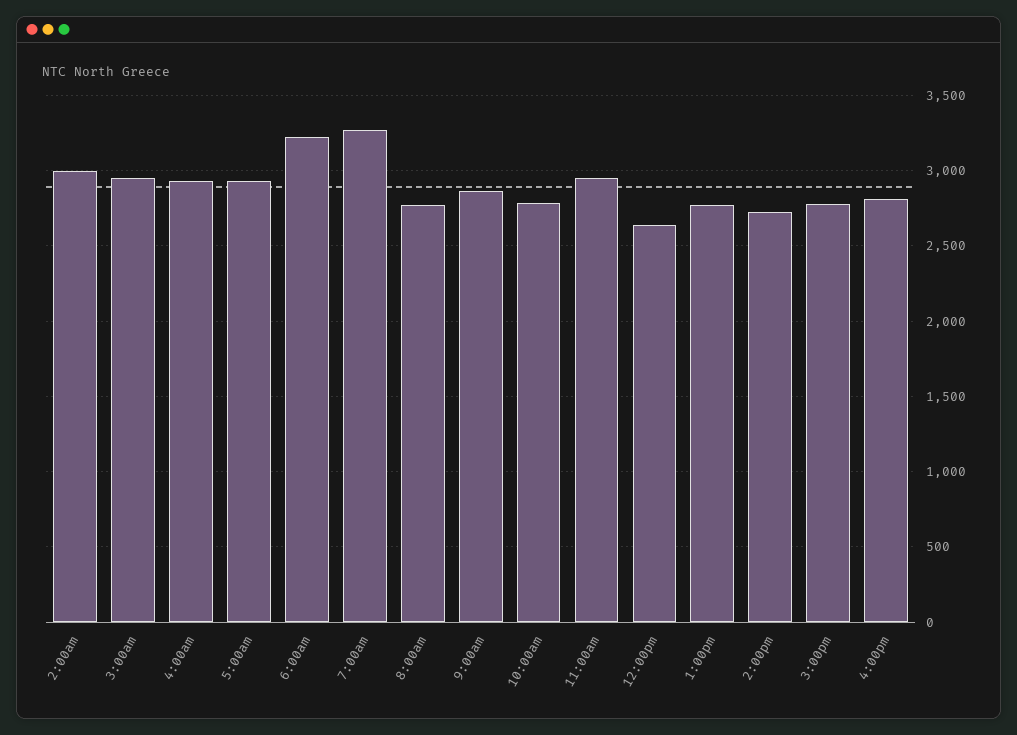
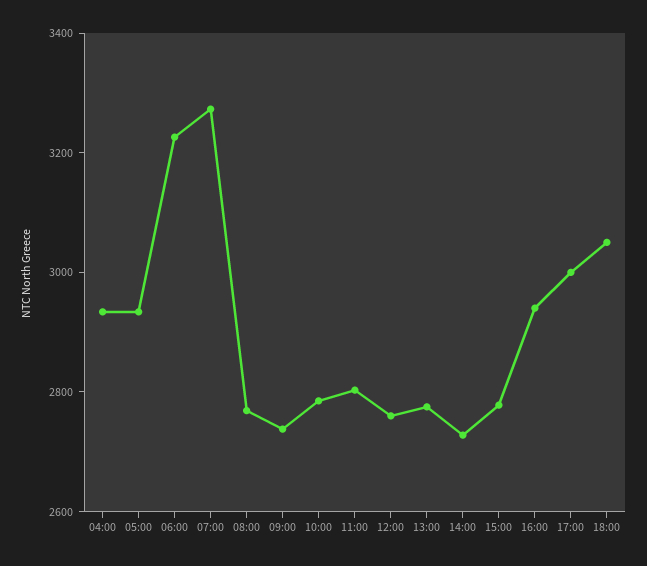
2:00am: 3000 -> none
3:00am: 2950 -> none
9:00am: 2850 -> 2750
11:00am: 2950 -> 2800
12:00pm: 2650 -> 2750
4:00pm: 2800 -> 2950
17:00: none -> 3000
18:00: none -> 3050

